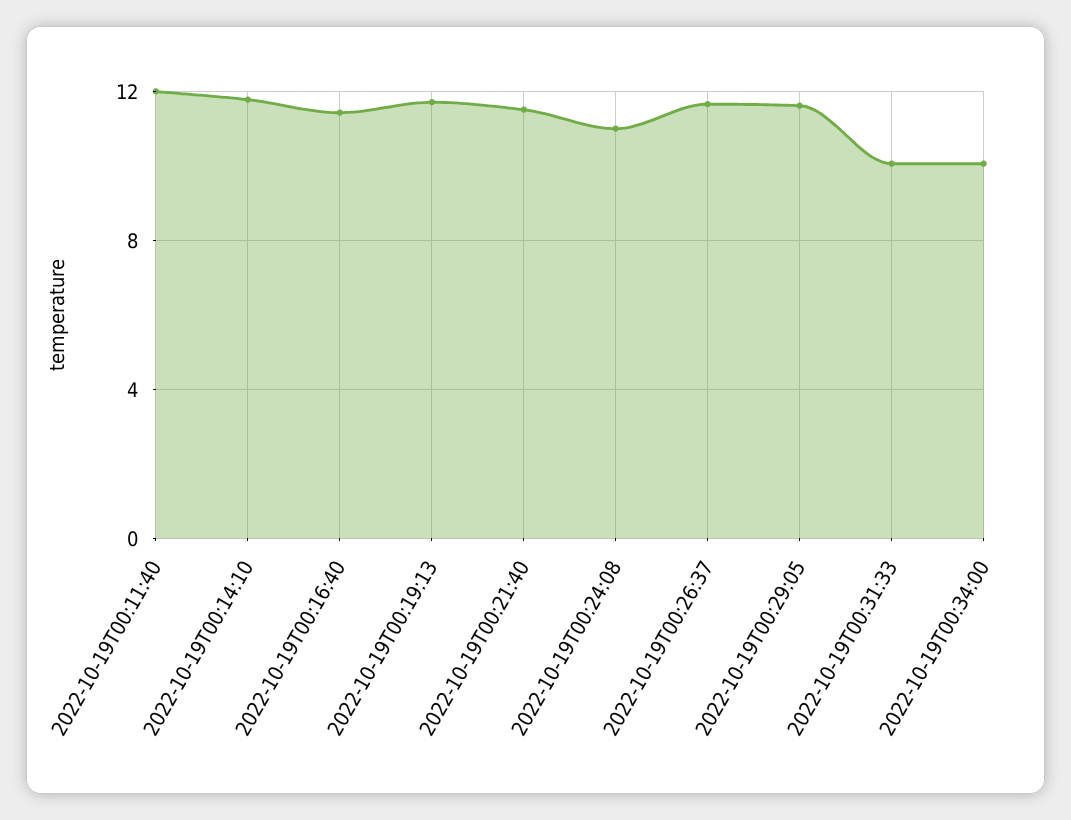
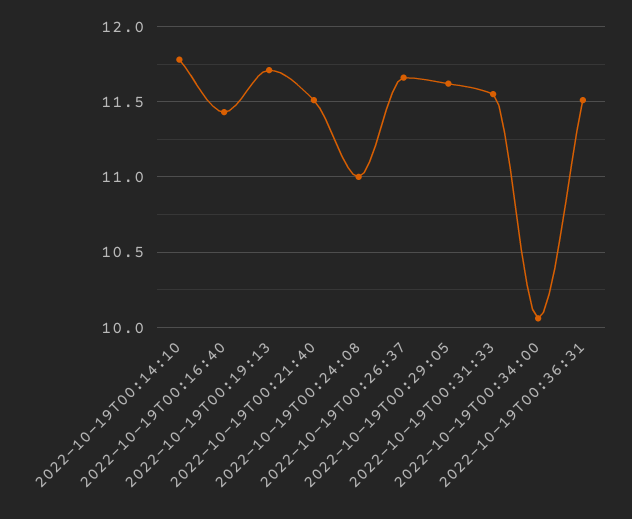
2022-10-19T00:11:40: 12 -> none
2022-10-19T00:31:33: 10 -> 11.55
2022-10-19T00:36:31: none -> 11.5

